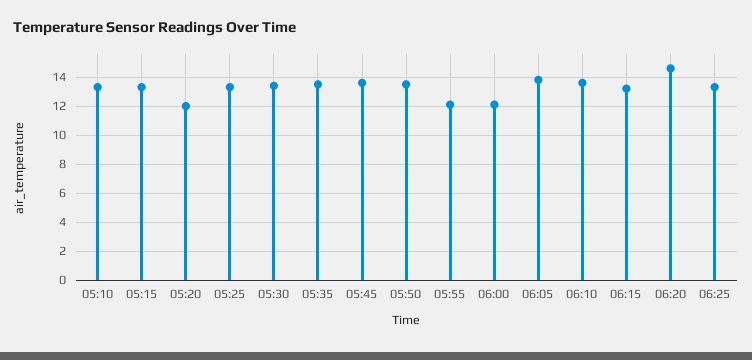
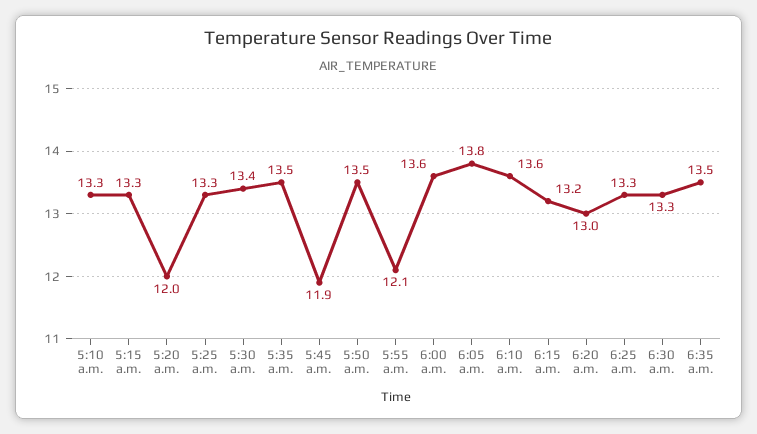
05:45: 13.5 -> 11.9
06:00: 12 -> 13.6
06:20: 14.5 -> 13
6:30 a.m.: none -> 13.3
6:35 a.m.: none -> 13.5

